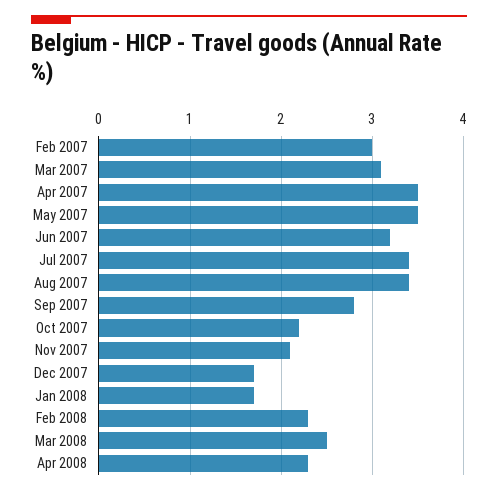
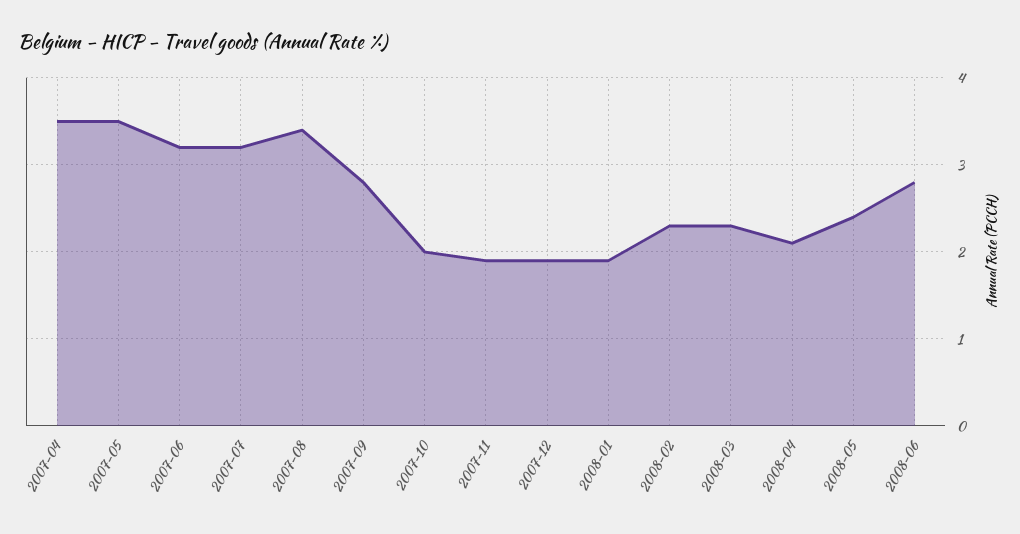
Feb 2007: 3 -> none
Mar 2007: 3.1 -> none
Jul 2007: 3.4 -> 3.2
Oct 2007: 2.2 -> 2
Nov 2007: 2.1 -> 1.9
Dec 2007: 1.7 -> 1.9
Jan 2008: 1.7 -> 1.9
Mar 2008: 2.5 -> 2.3
Apr 2008: 2.3 -> 2.1
2008-05: none -> 2.4
2008-06: none -> 2.8

